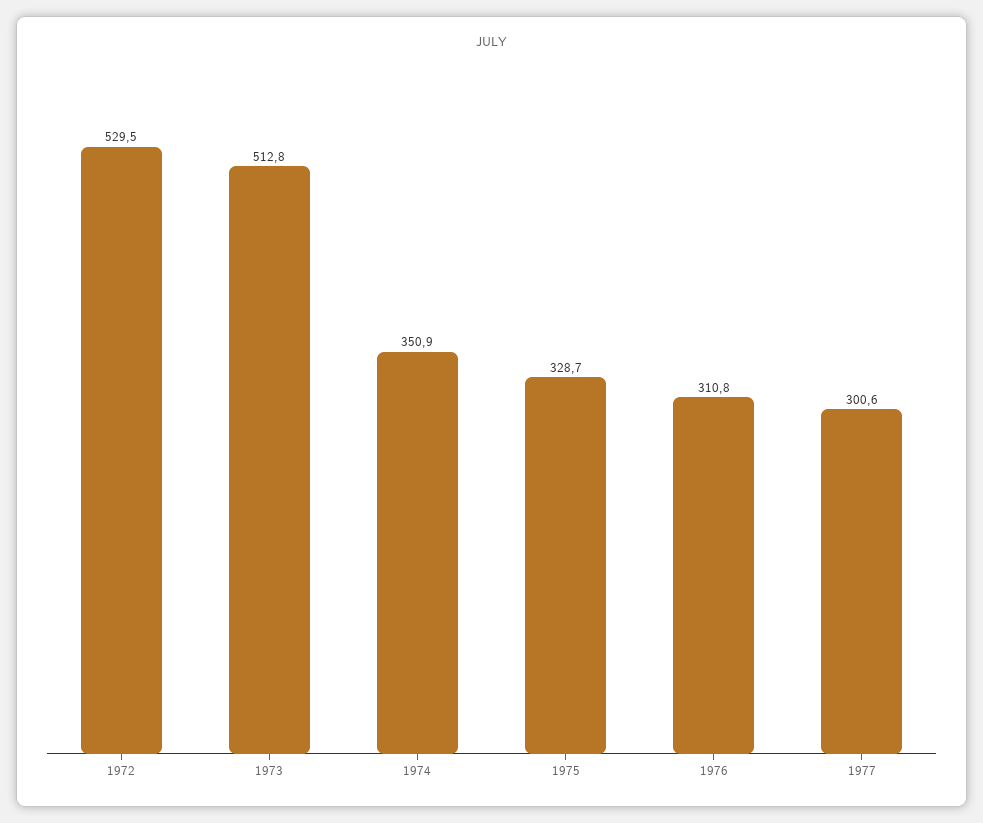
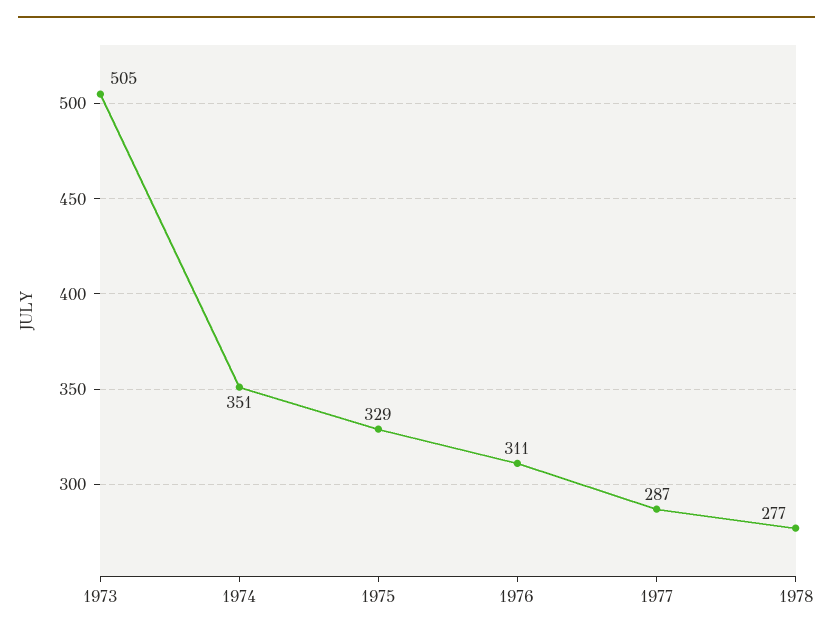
1972: 529.5 -> none
1973: 512.8 -> 505
1977: 300.6 -> 287
1978: none -> 277

